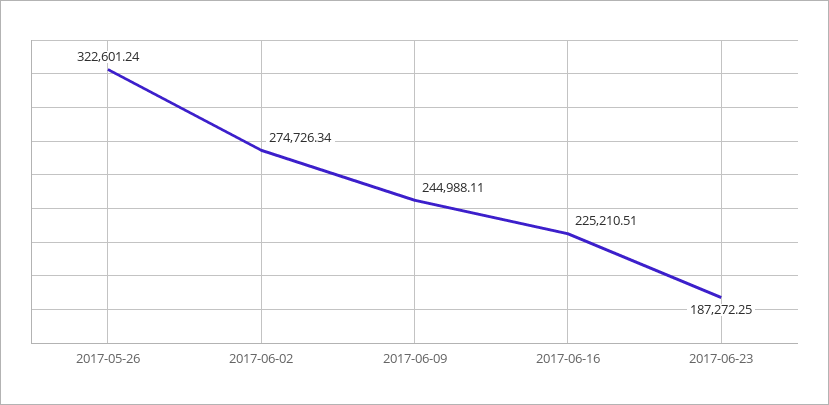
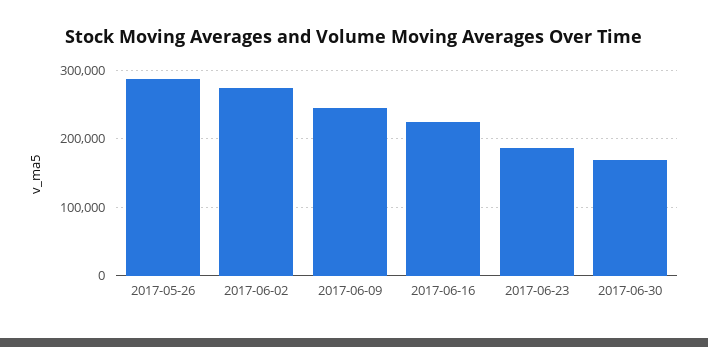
2017-05-26: 322601.24 -> 290000
2017-06-30: none -> 170000

